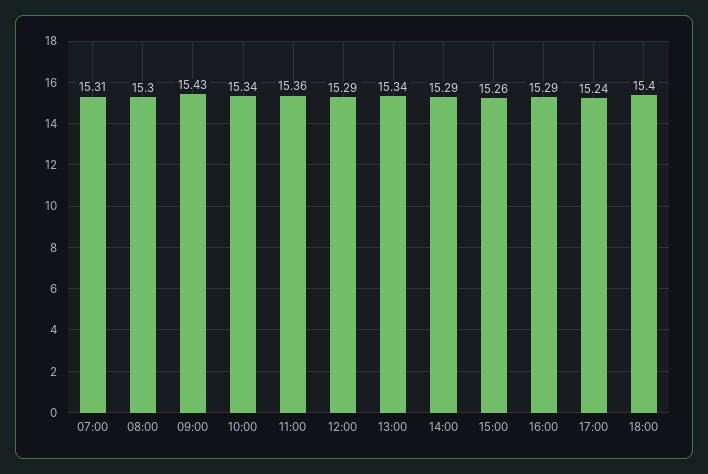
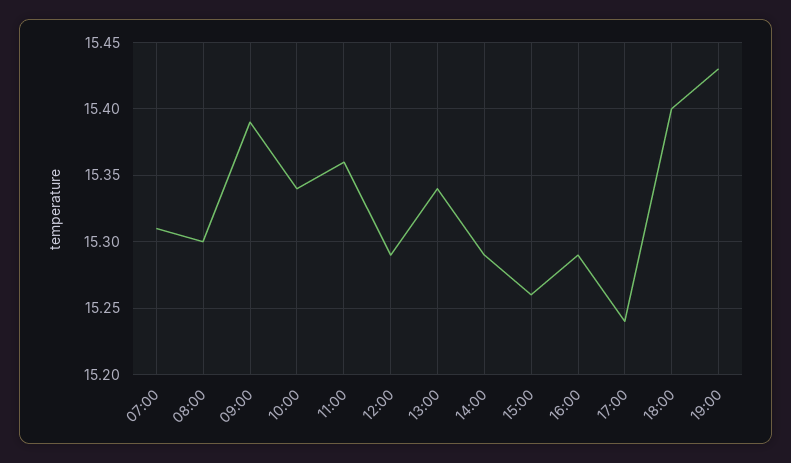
09:00: 15.43 -> 15.39
19:00: none -> 15.43

